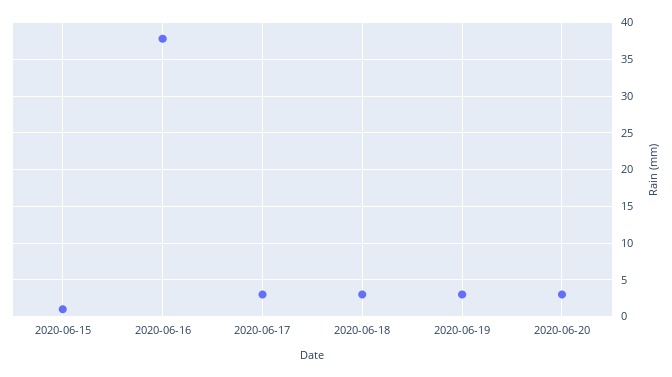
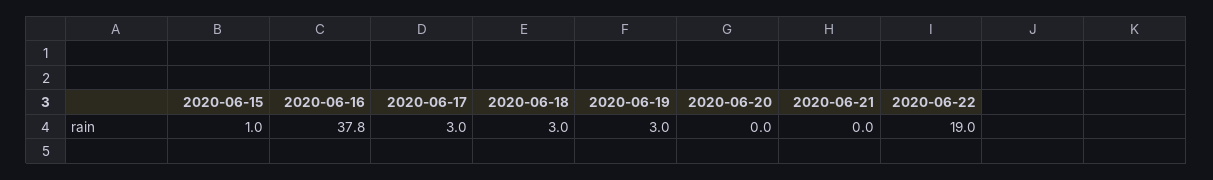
2020-06-20: 3 -> 0
2020-06-21: none -> 0
2020-06-22: none -> 19

